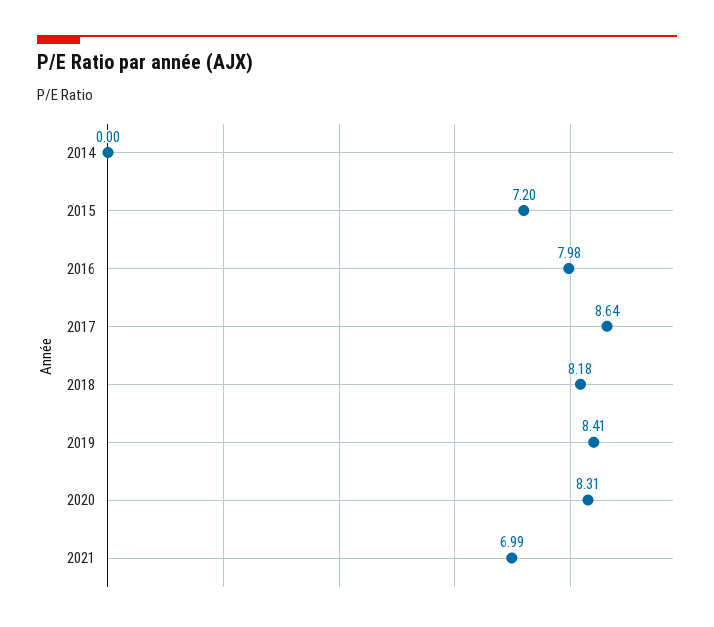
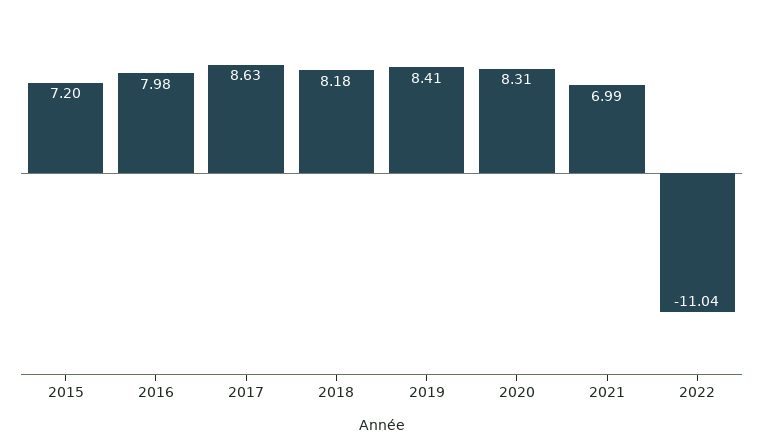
2014: 0 -> none
2017: 8.64 -> 8.63
2022: none -> -11.04

